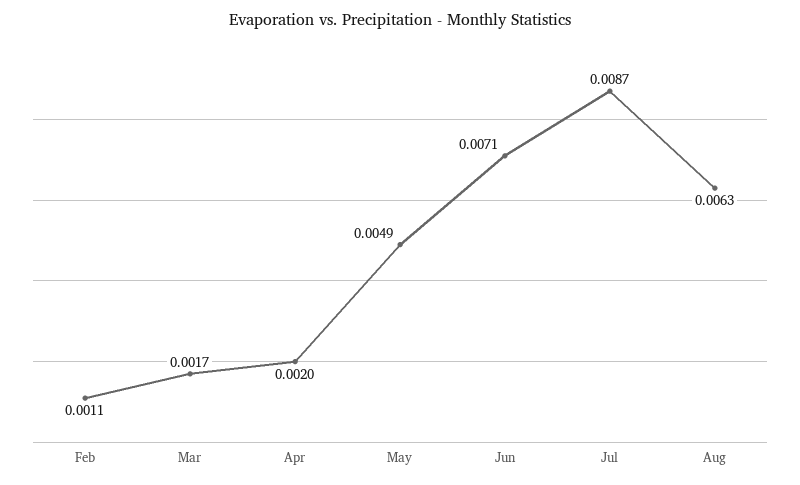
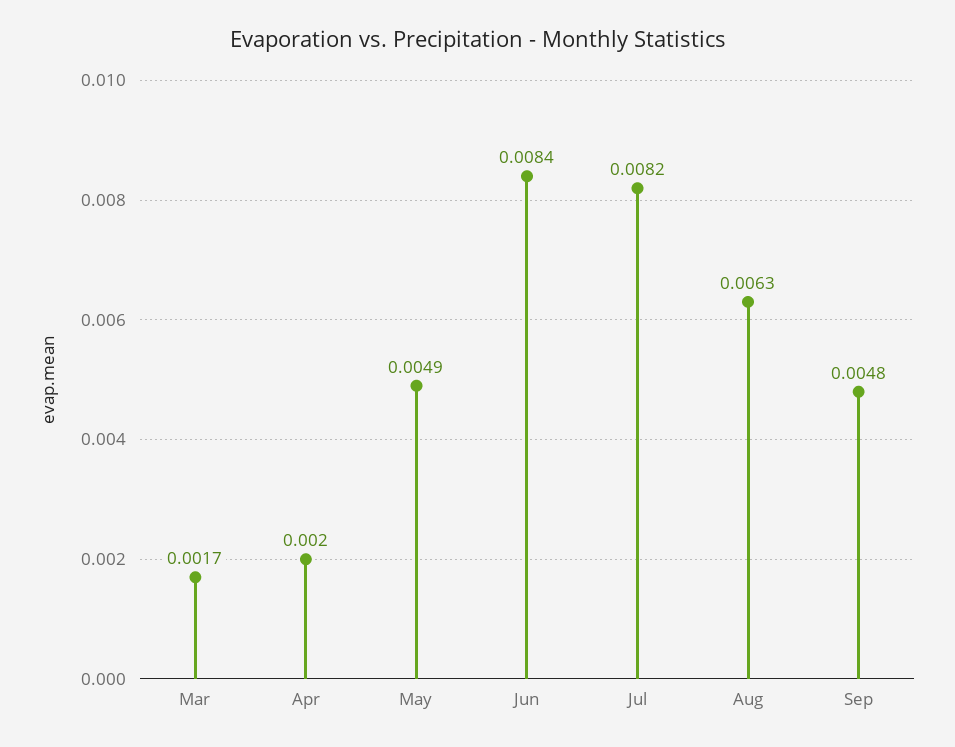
Feb: 0.0011 -> none
Jun: 0.0071 -> 0.0084
Jul: 0.0087 -> 0.0082
Sep: none -> 0.0048

